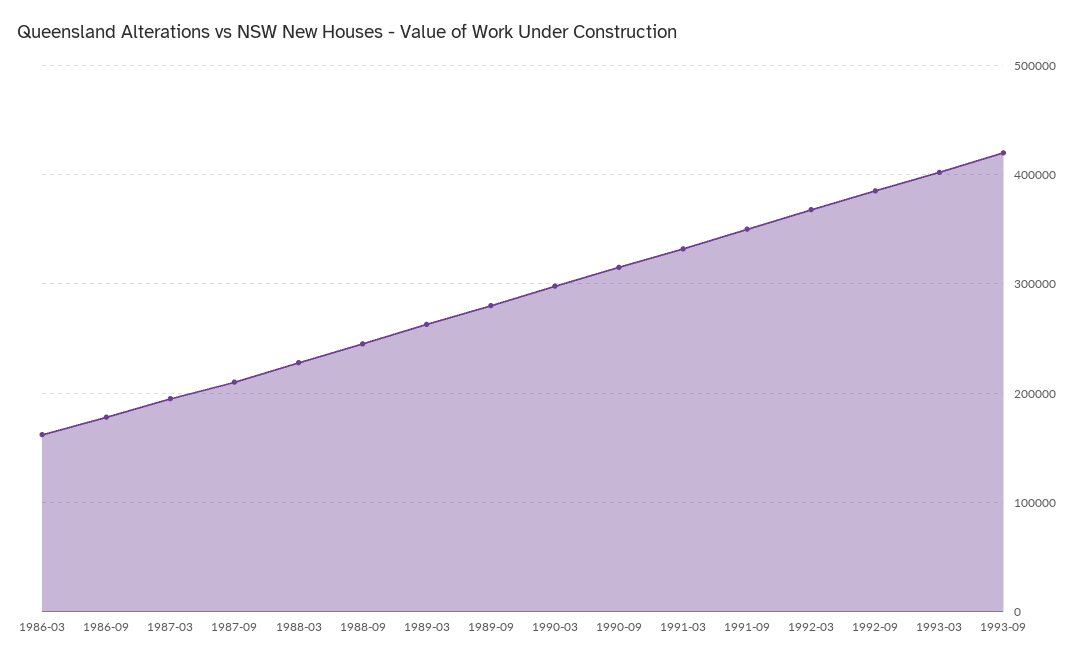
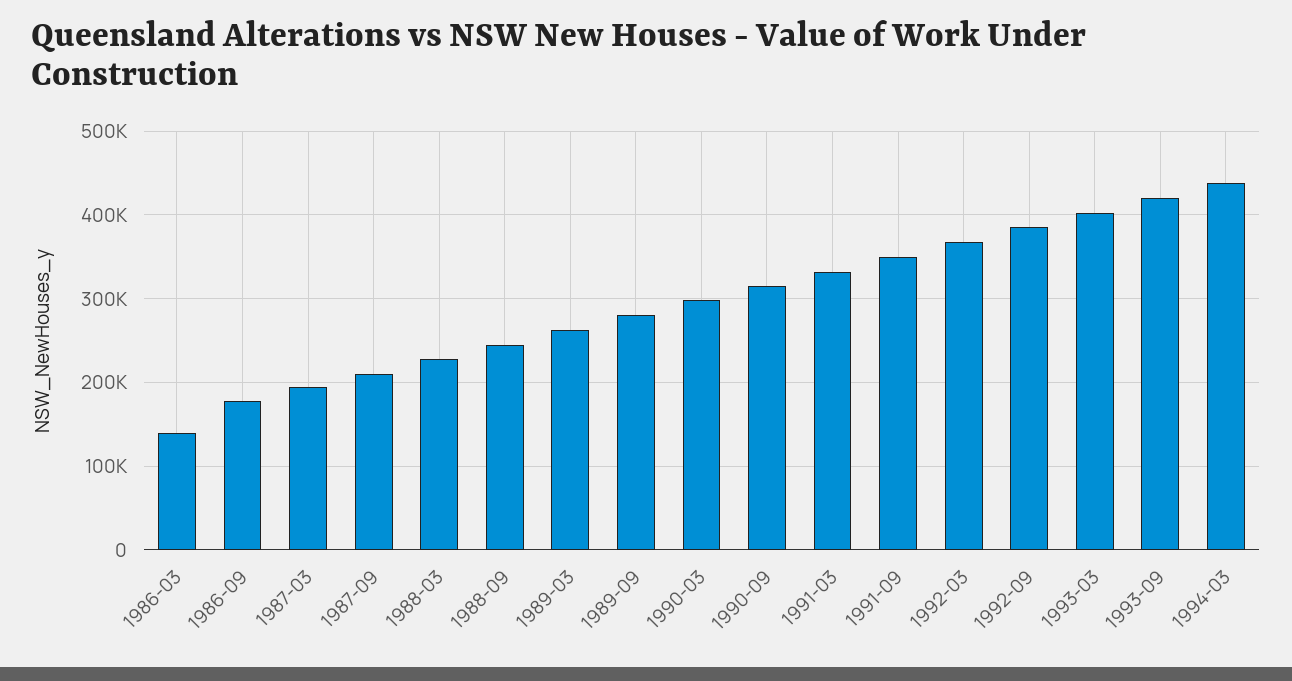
1986-03: 160000 -> 140000
1994-03: none -> 440000

